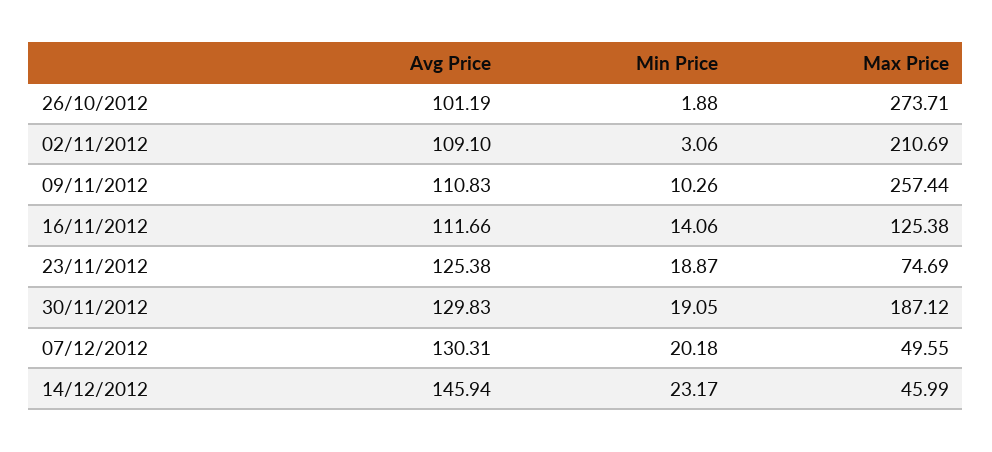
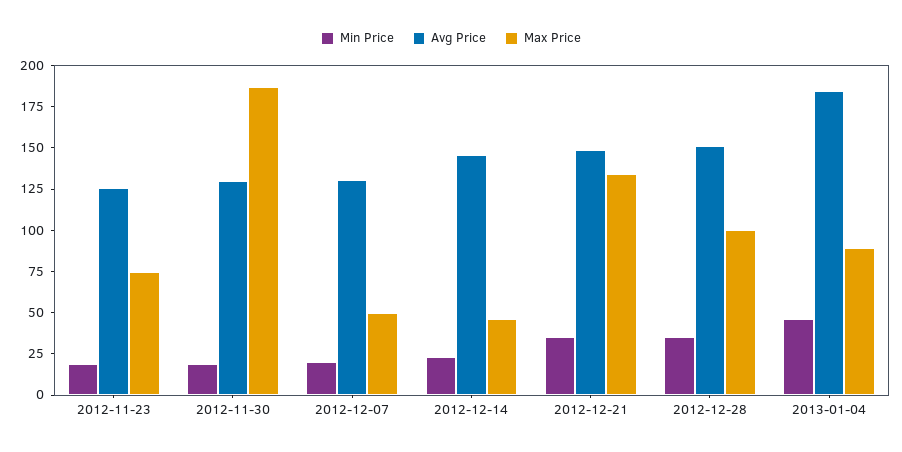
Avg Price, 26/10/2012: 101.19 -> none
Min Price, 26/10/2012: 1.88 -> none
Max Price, 26/10/2012: 273.71 -> none
Avg Price, 02/11/2012: 109.1 -> none
Min Price, 02/11/2012: 3.06 -> none
Max Price, 02/11/2012: 210.69 -> none
Avg Price, 09/11/2012: 110.83 -> none
Min Price, 09/11/2012: 10.26 -> none
Max Price, 09/11/2012: 257.44 -> none
Avg Price, 16/11/2012: 111.66 -> none
Min Price, 16/11/2012: 14.06 -> none
Max Price, 16/11/2012: 125.38 -> none
Min Price, 2012-12-21: none -> 35
Avg Price, 2012-12-21: none -> 150
Max Price, 2012-12-21: none -> 135
Min Price, 2012-12-28: none -> 35
Avg Price, 2012-12-28: none -> 150
Max Price, 2012-12-28: none -> 100
Min Price, 2013-01-04: none -> 45
Avg Price, 2013-01-04: none -> 185
Max Price, 2013-01-04: none -> 90

